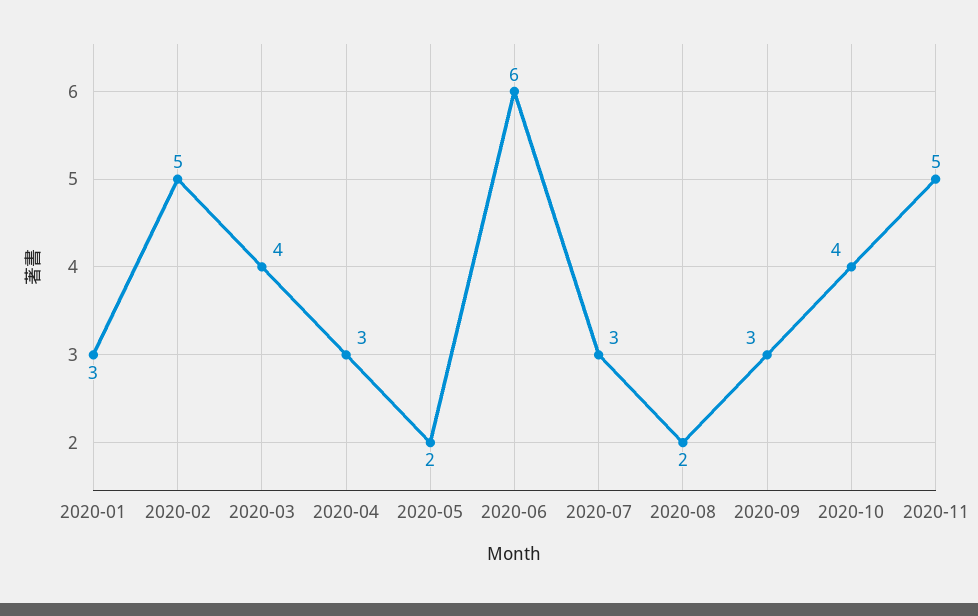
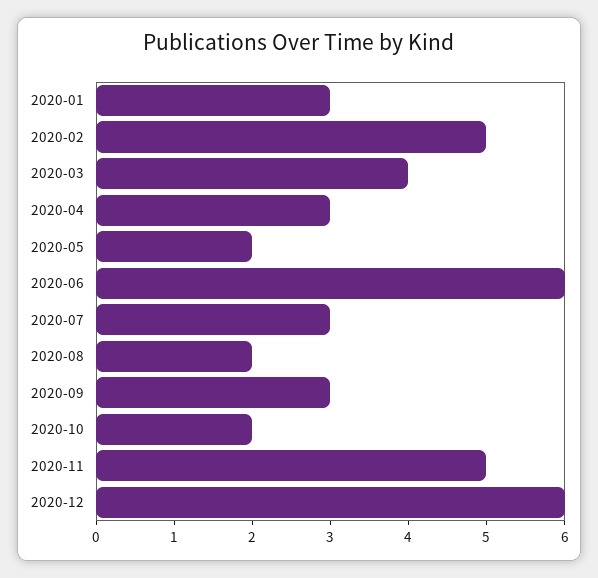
2020-10: 4 -> 2
2020-12: none -> 6

